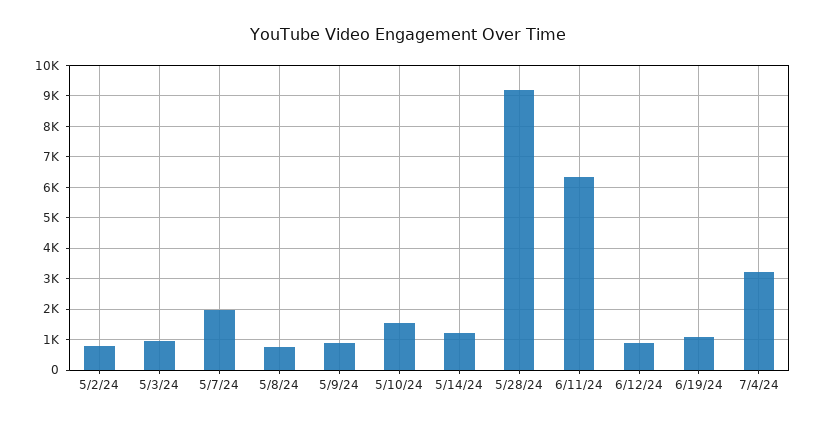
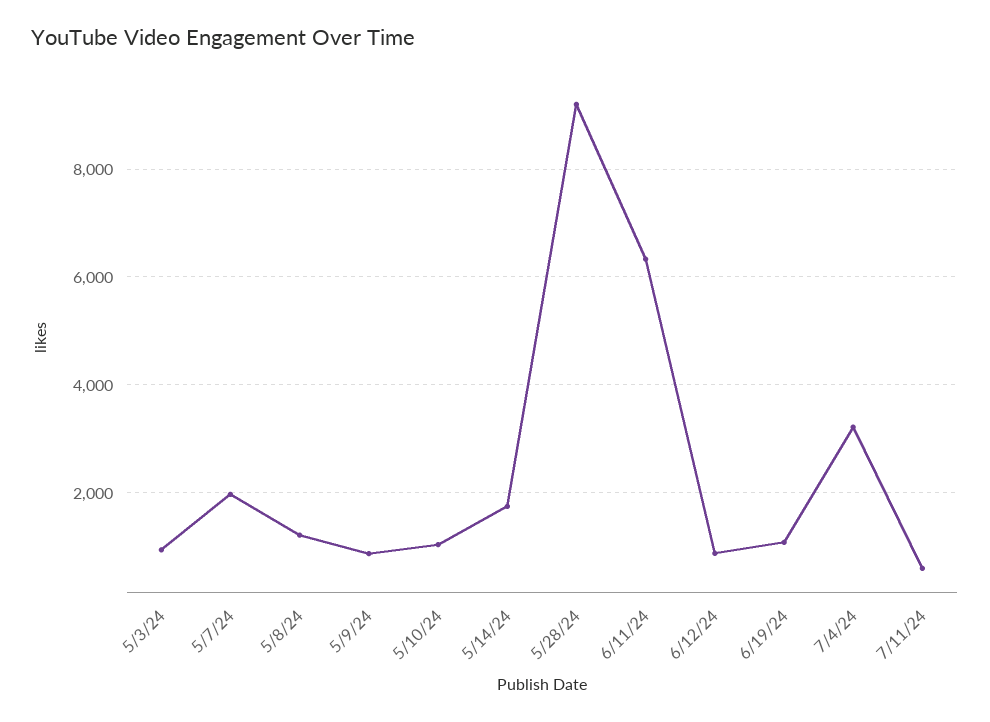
5/2/24: 800 -> none
5/8/24: 800 -> 1200
5/10/24: 1600 -> 1000
5/14/24: 1200 -> 1800
7/11/24: none -> 600

